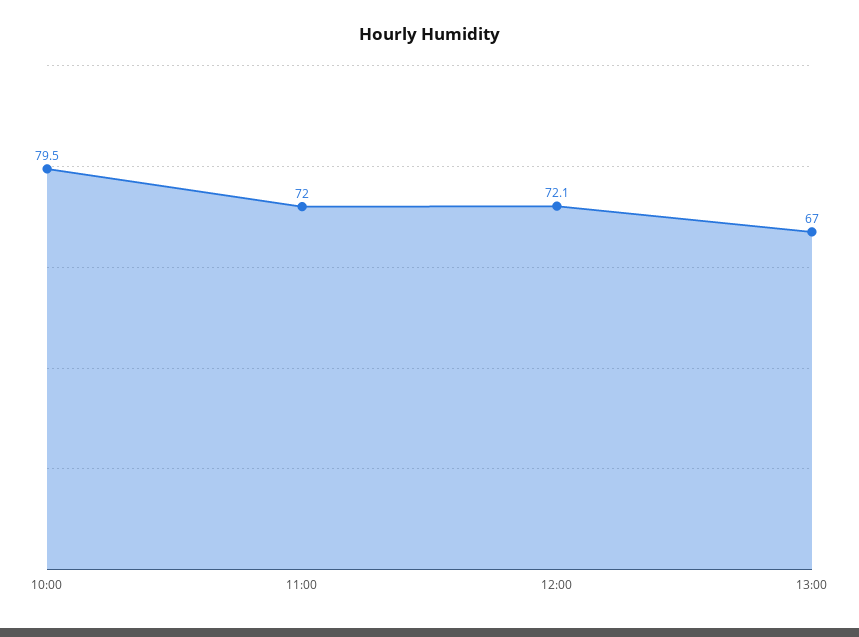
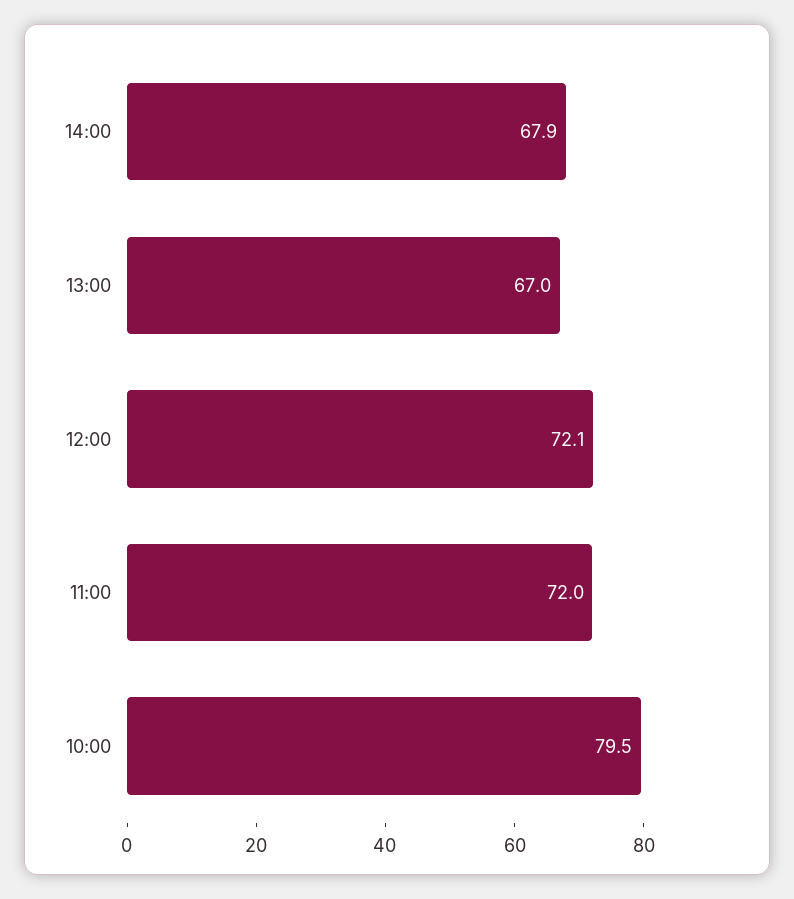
14:00: none -> 67.9

